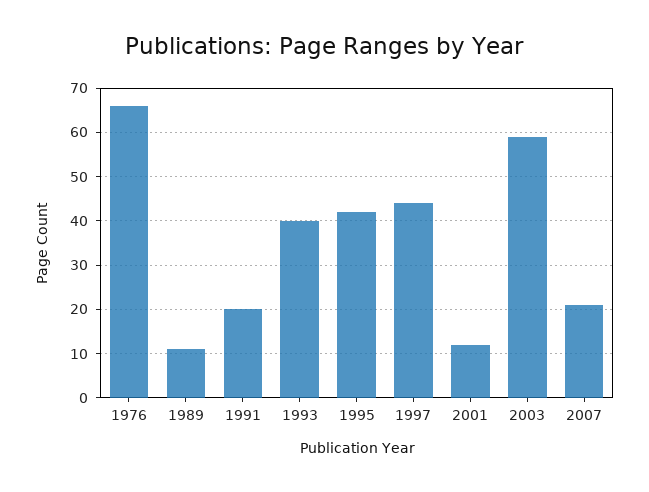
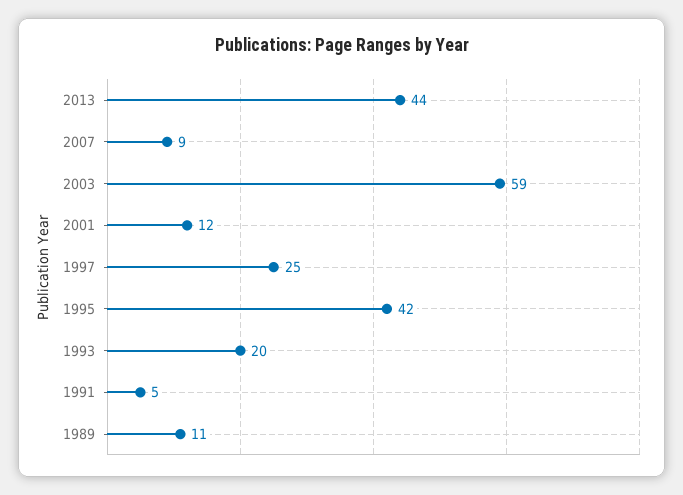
1976: 65 -> none
1991: 20 -> 5
1993: 40 -> 20
1997: 45 -> 25
2007: 20 -> 9
2013: none -> 44

